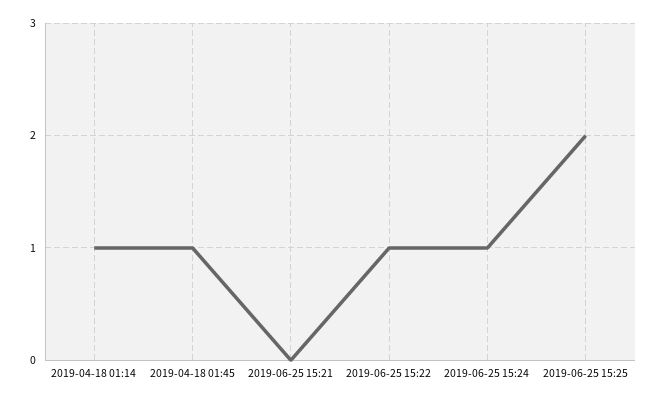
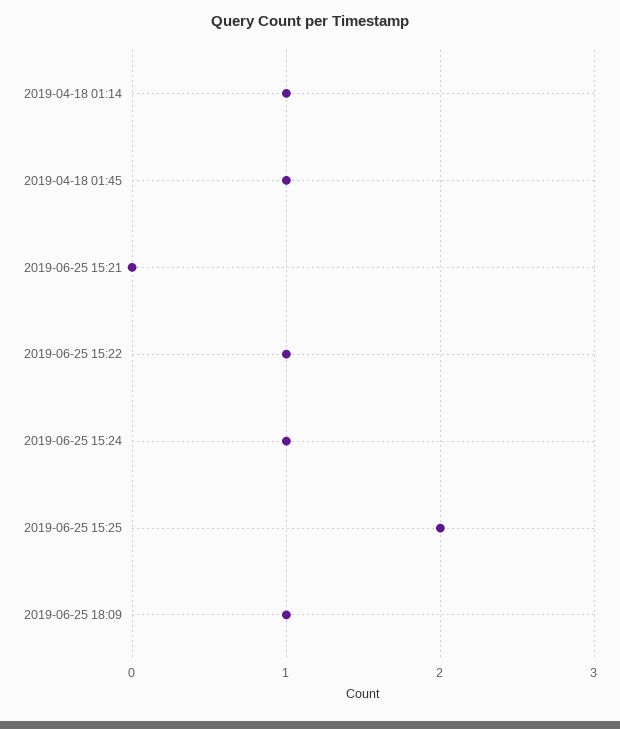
2019-06-25 18:09: none -> 1

